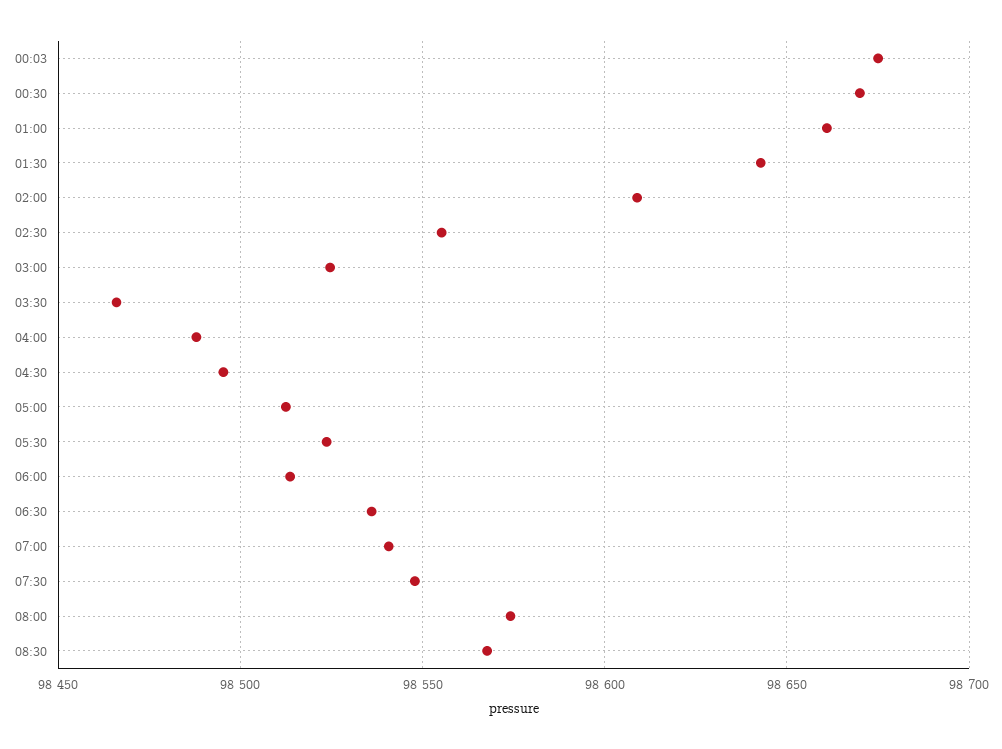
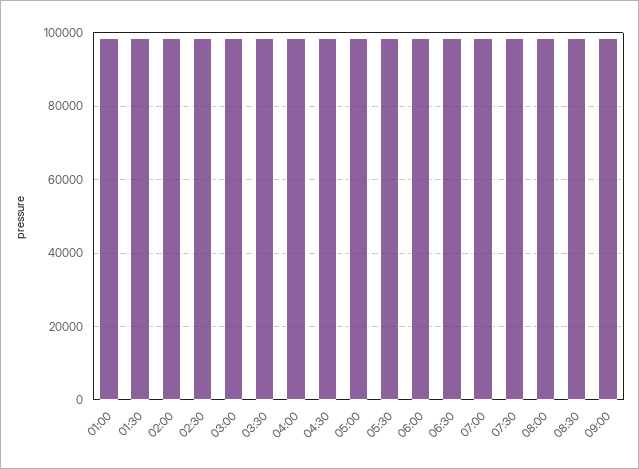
00:03: 98675 -> none
00:30: 98670 -> none
09:00: none -> 98000

